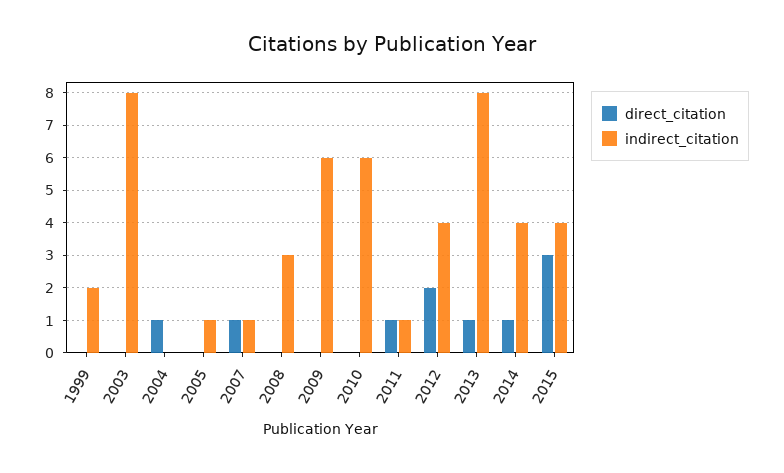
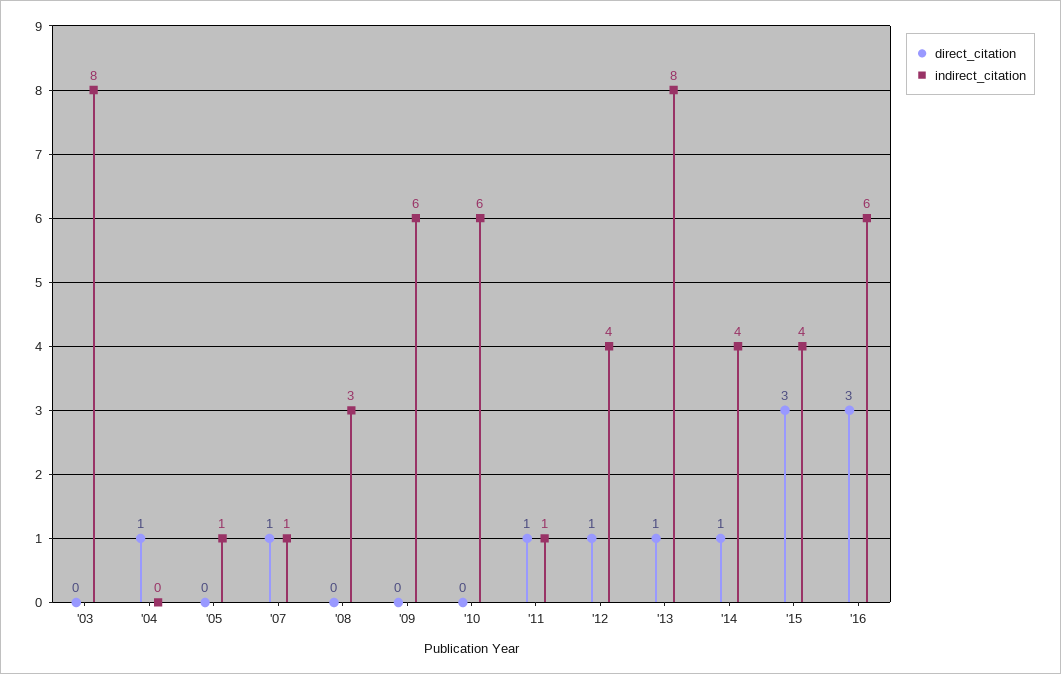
direct_citation, 1999: 0 -> none
indirect_citation, 1999: 2 -> none
direct_citation, 2012: 2 -> 1
direct_citation, '16: none -> 3
indirect_citation, '16: none -> 6

